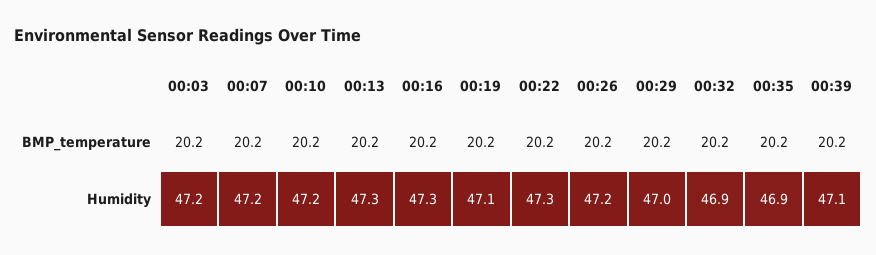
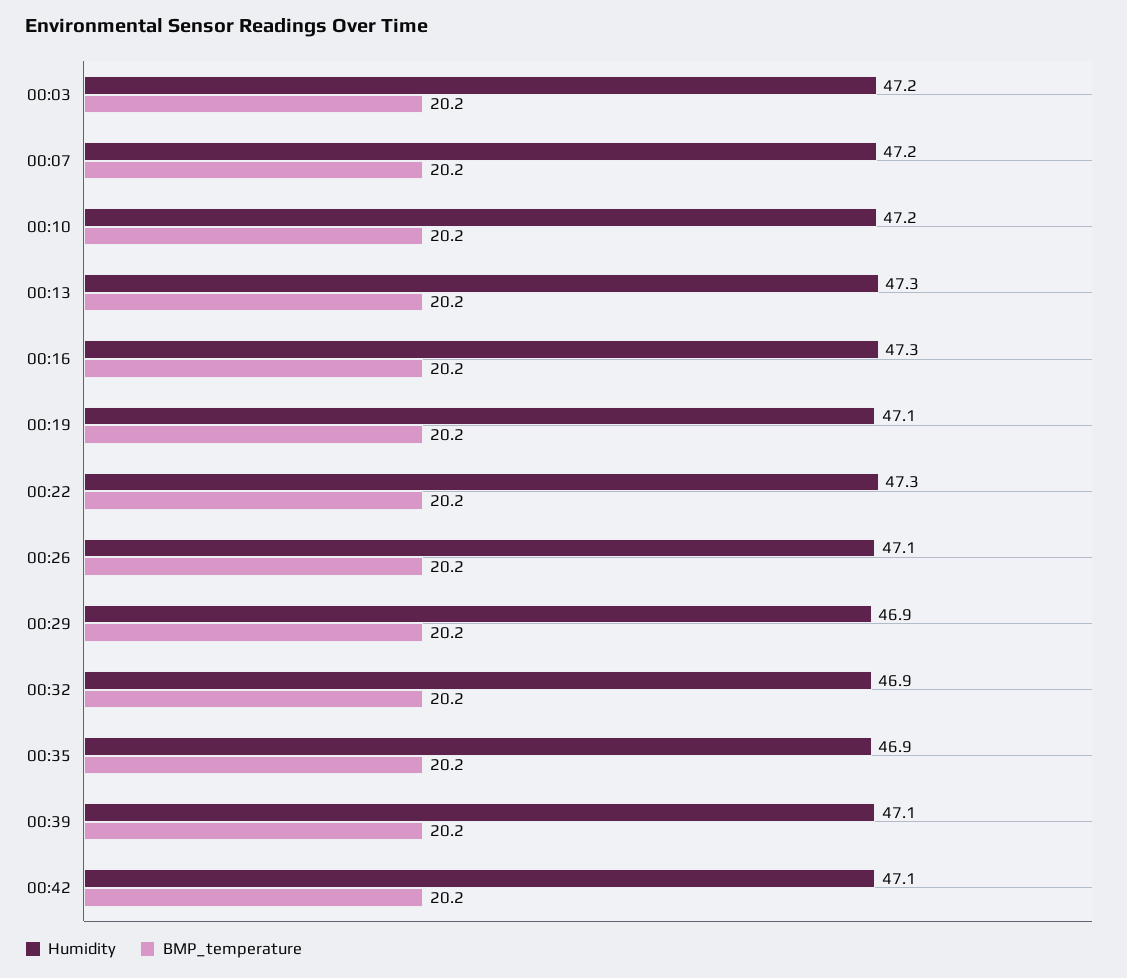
Humidity, 00:26: 47.2 -> 47.1
Humidity, 00:29: 47 -> 46.9
Humidity, 00:42: none -> 47.1
BMP_temperature, 00:42: none -> 20.2

